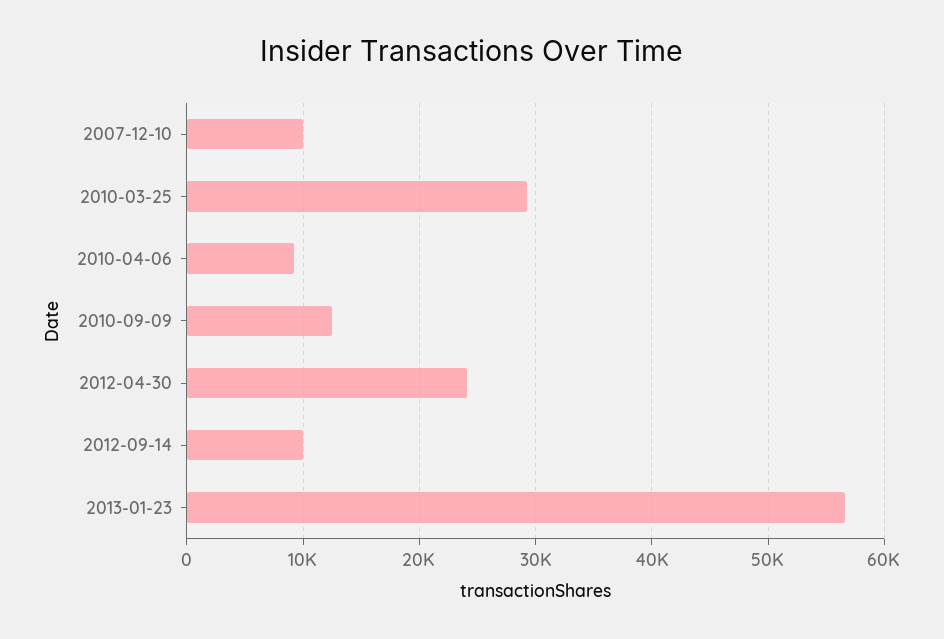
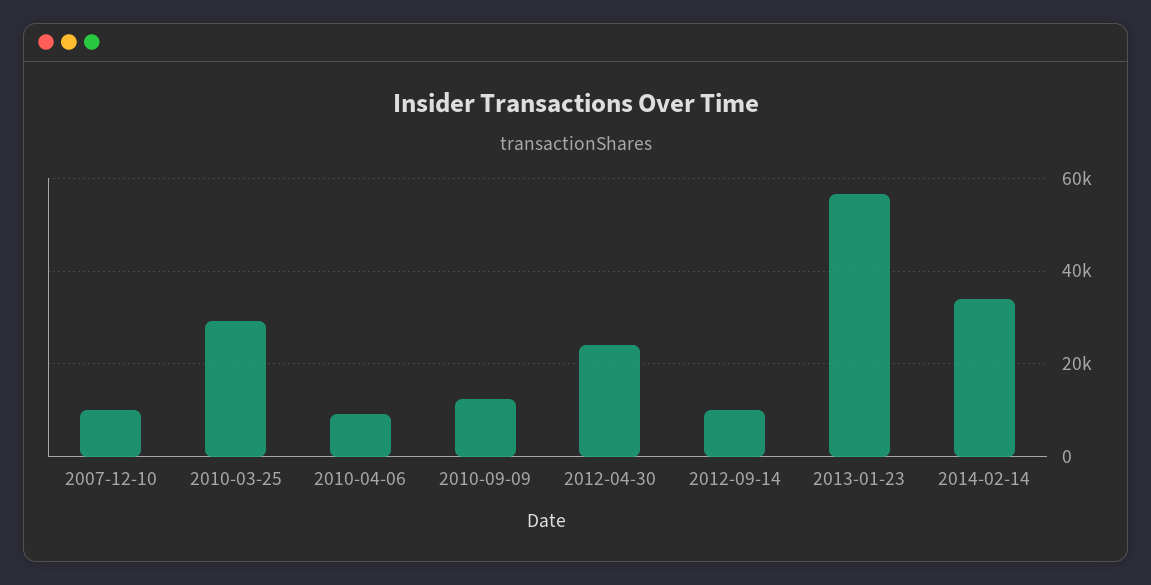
2014-02-14: none -> 34000

